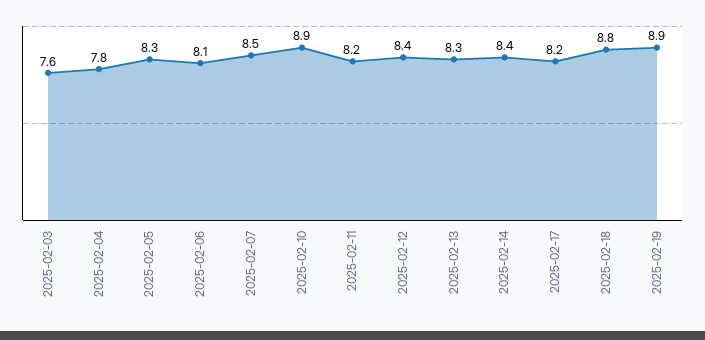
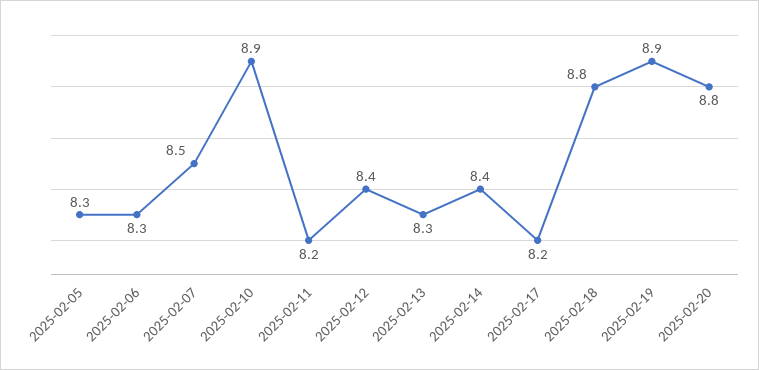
2025-02-03: 7.6 -> none
2025-02-04: 7.8 -> none
2025-02-06: 8.1 -> 8.3
2025-02-20: none -> 8.8

